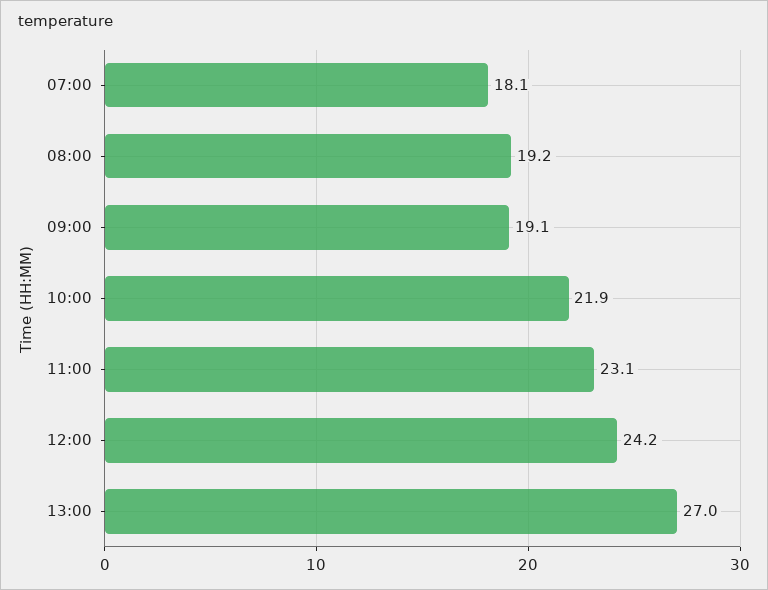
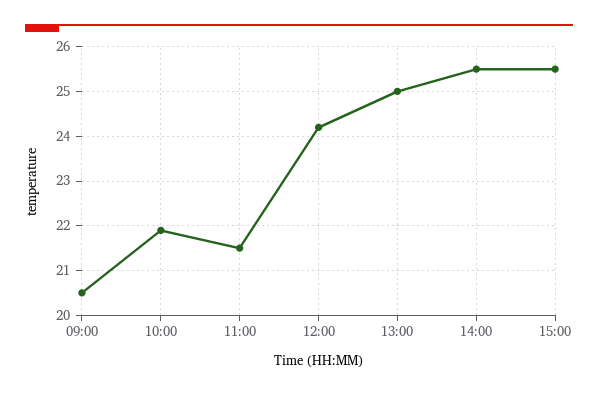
07:00: 18.1 -> none
08:00: 19.2 -> none
09:00: 19.1 -> 20.5
11:00: 23.1 -> 21.5
13:00: 27 -> 25
14:00: none -> 25.5
15:00: none -> 25.5

